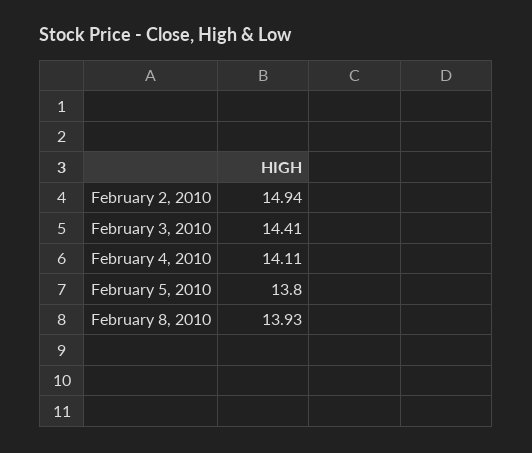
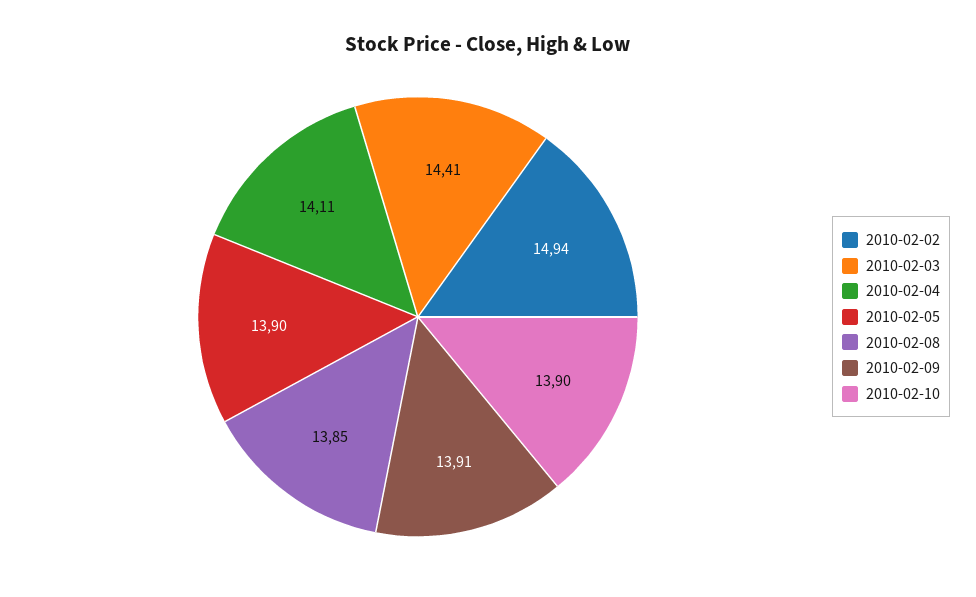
February 5, 2010: 13.8 -> 13.9
February 8, 2010: 13.93 -> 13.85
2010-02-09: none -> 13.91
2010-02-10: none -> 13.9

